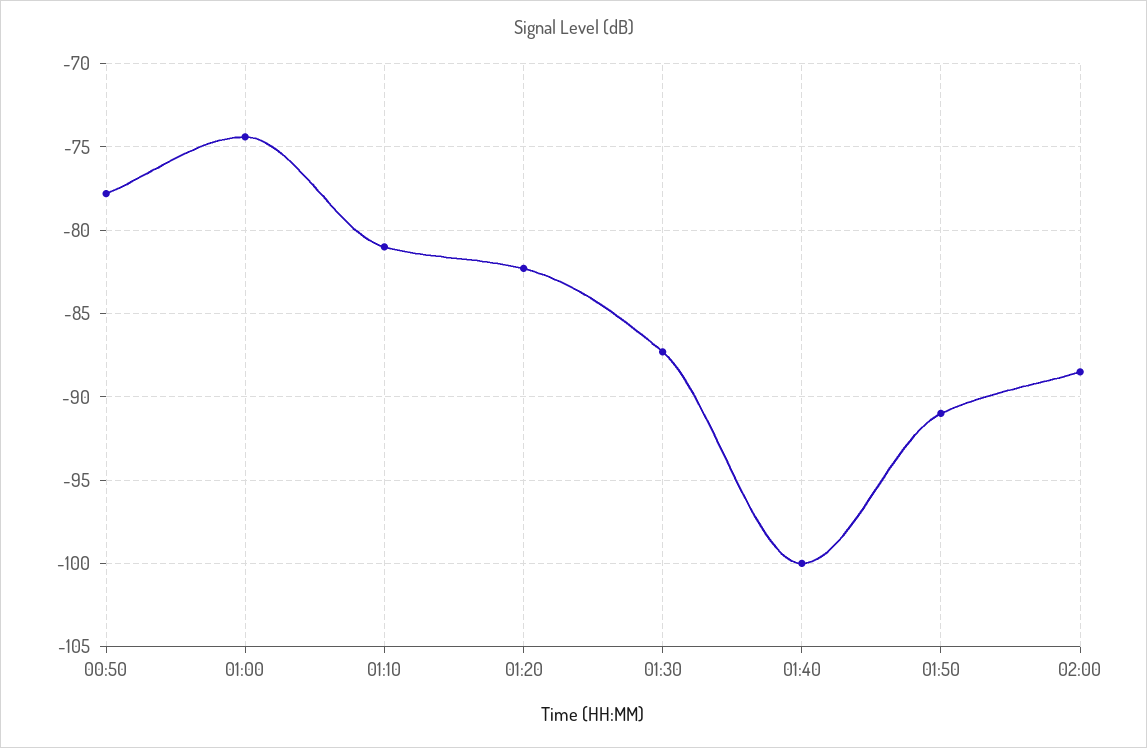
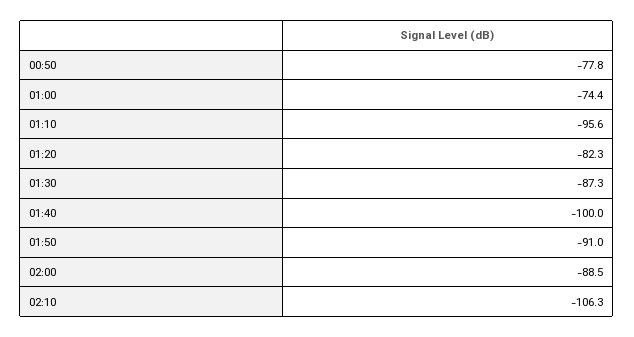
01:10: -81 -> -95.6
02:10: none -> -106.3

